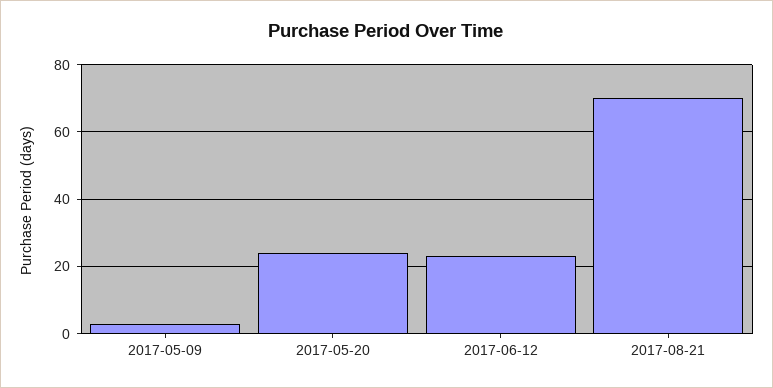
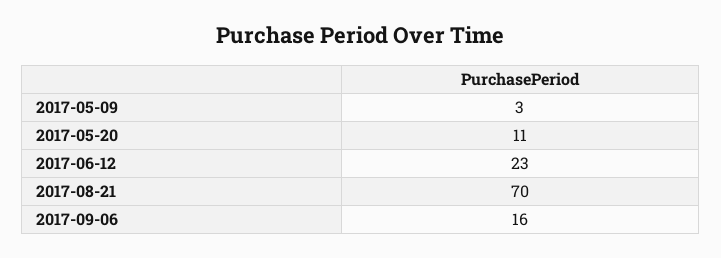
2017-05-20: 25 -> 11
2017-09-06: none -> 16

